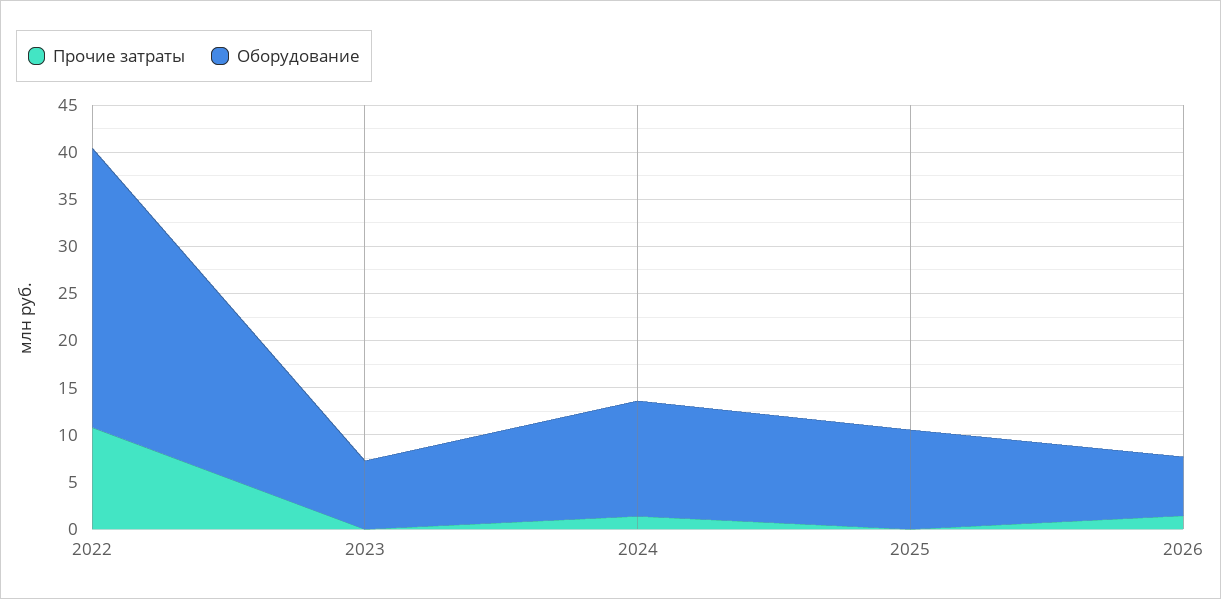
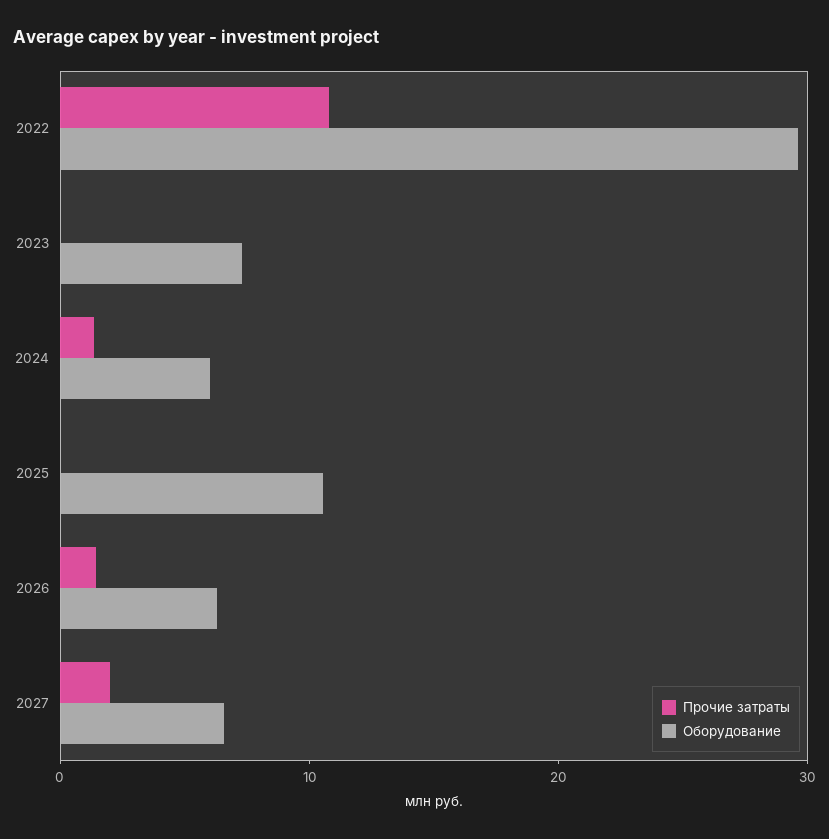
Оборудование, 2024: 12 -> 6
Прочие затраты, 2027: none -> 2
Оборудование, 2027: none -> 6

